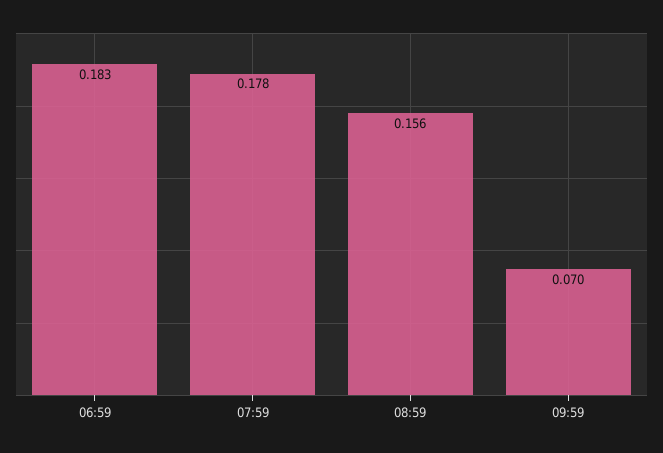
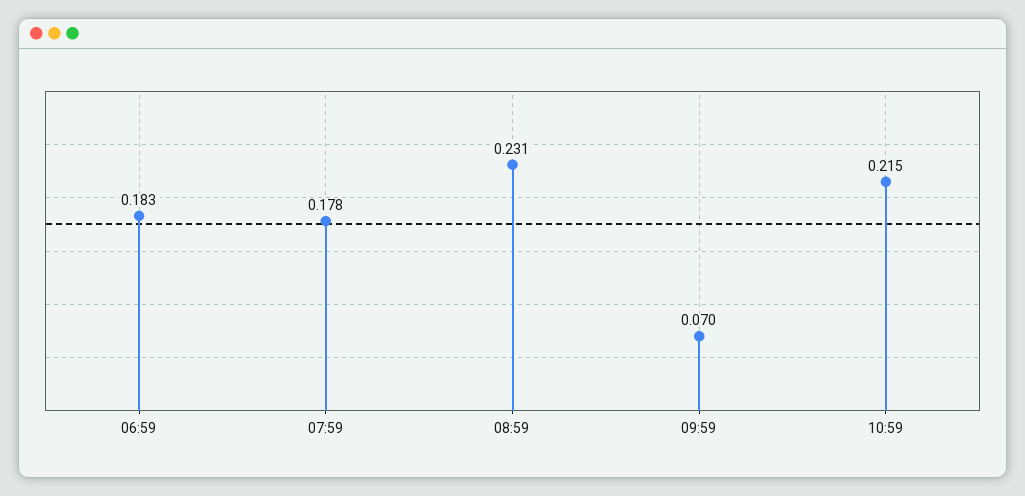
08:59: 0.156 -> 0.231
10:59: none -> 0.215

